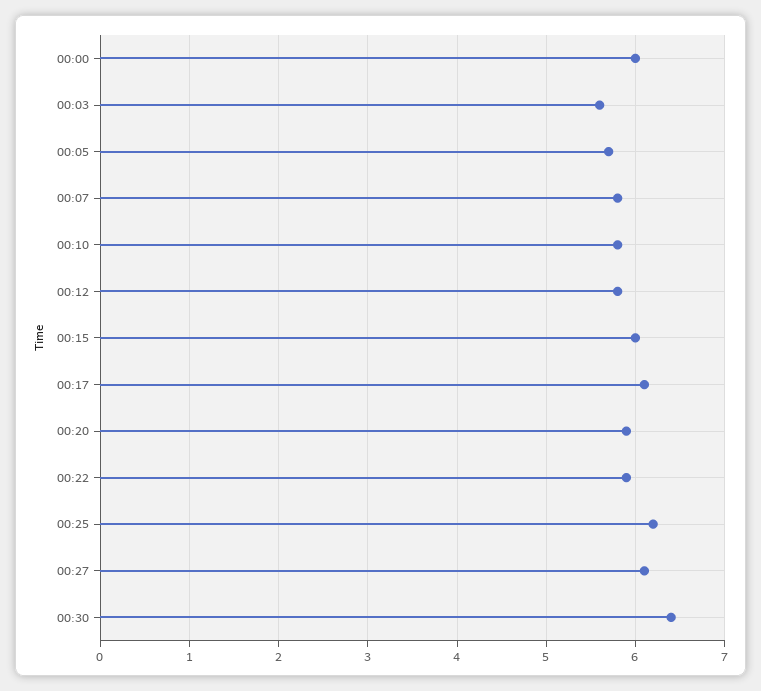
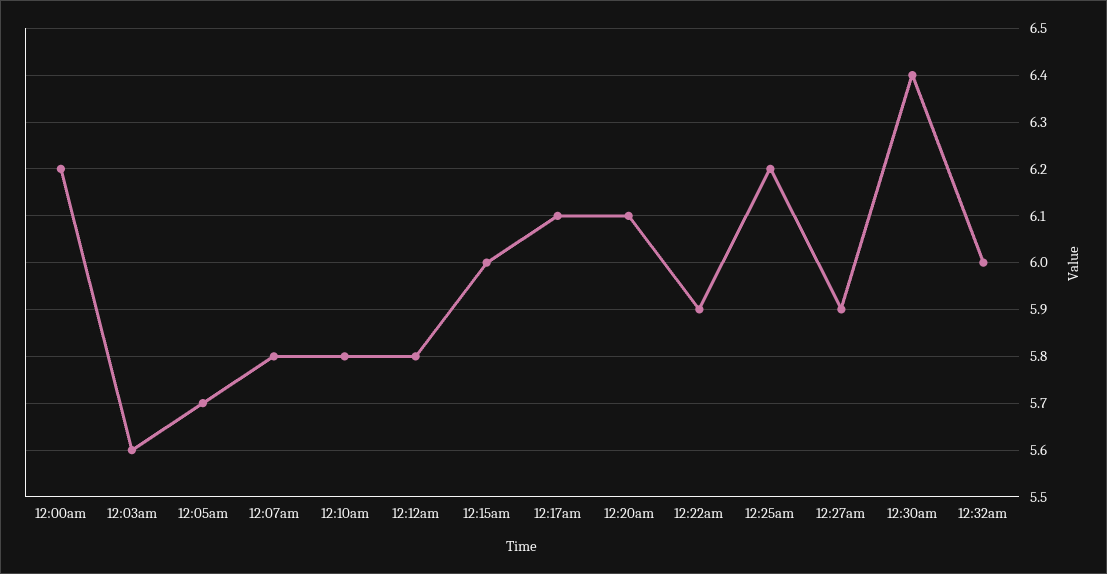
00:00: 6 -> 6.2
00:20: 5.9 -> 6.1
00:27: 6.1 -> 5.9
12:32am: none -> 6

